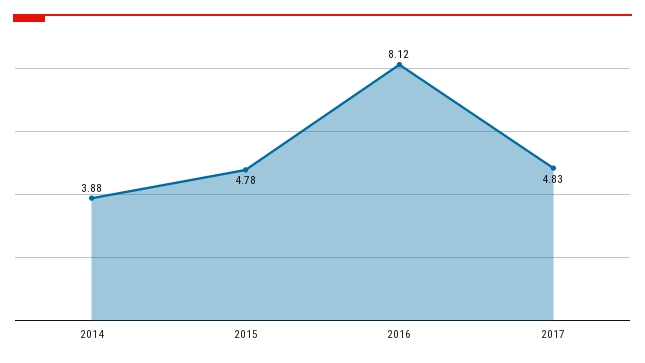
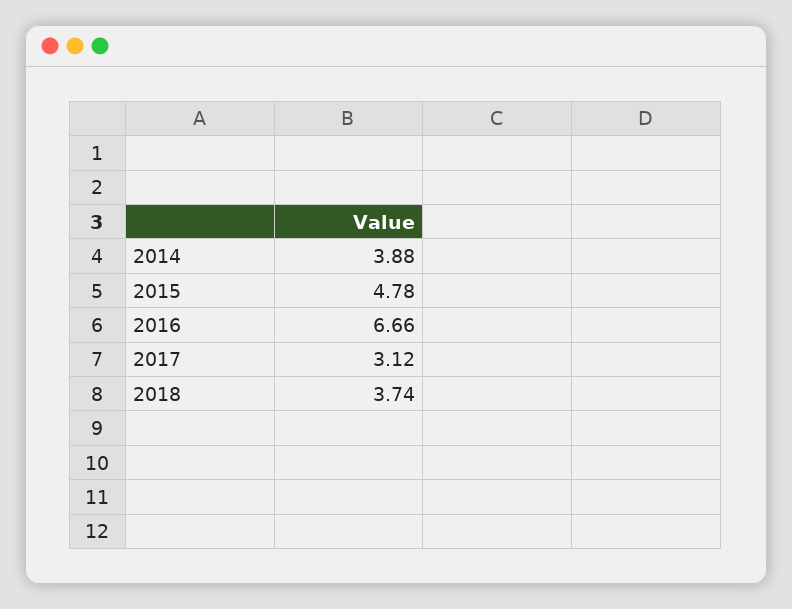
2016: 8.12 -> 6.66
2017: 4.83 -> 3.12
2018: none -> 3.74

